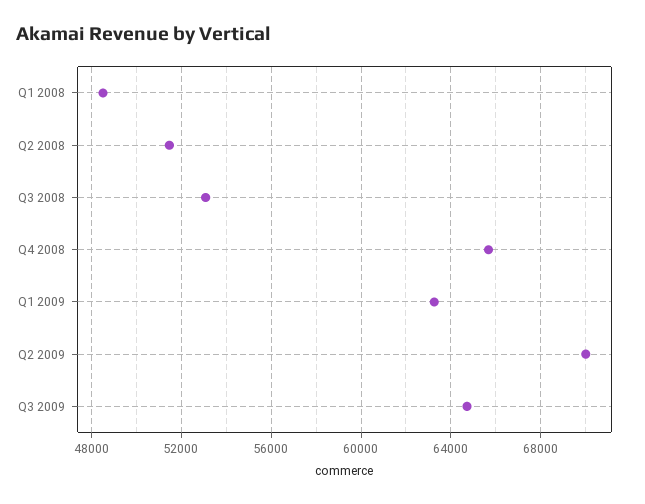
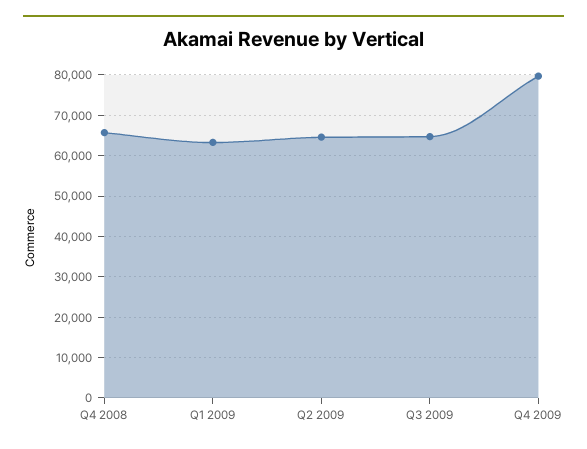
Q1 2008: 48500 -> none
Q2 2008: 51500 -> none
Q3 2008: 53000 -> none
Q2 2009: 70000 -> 64000
Q4 2009: none -> 80000

